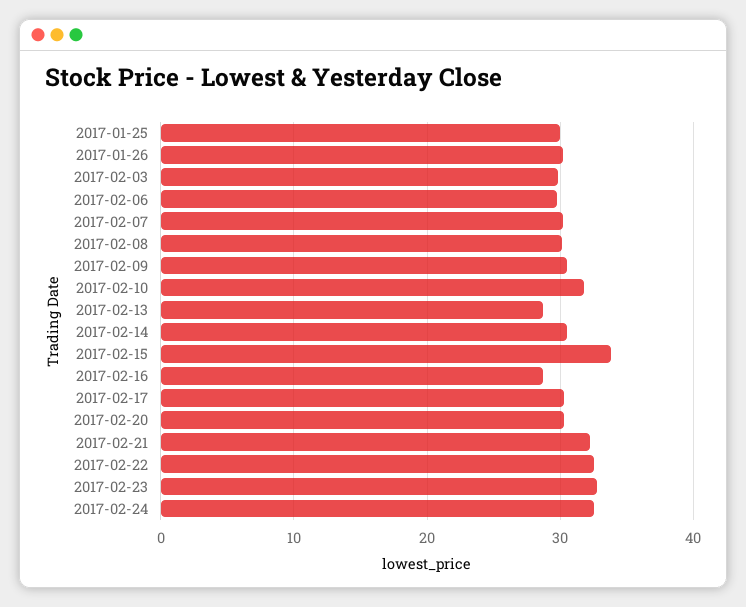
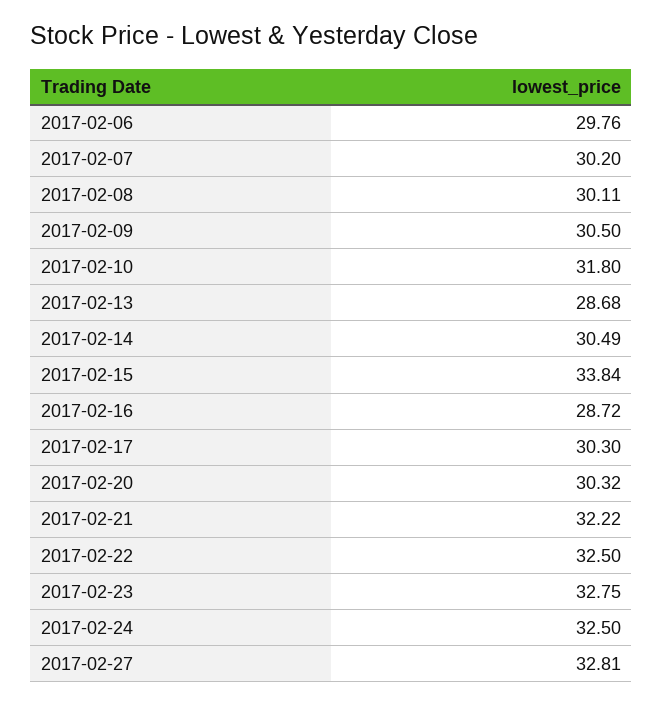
2017-01-25: 30 -> none
2017-01-26: 30 -> none
2017-02-03: 30 -> none
2017-02-27: none -> 32.81

